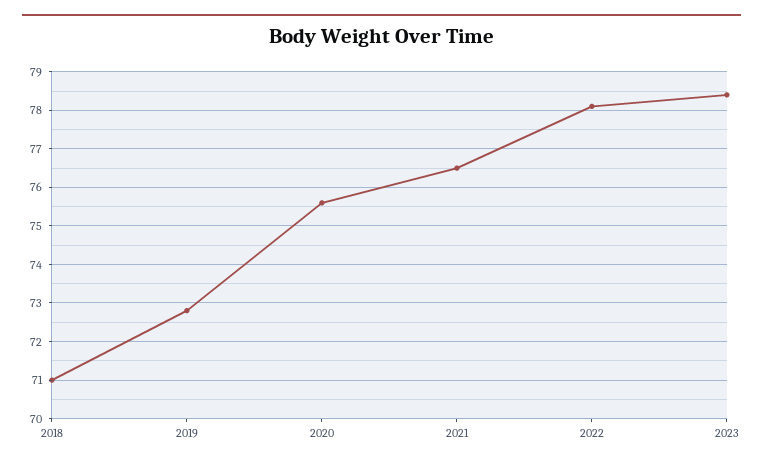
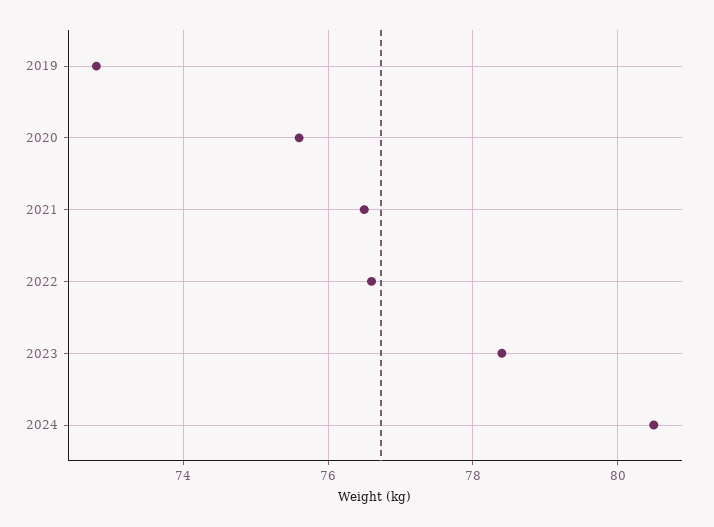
2018: 71 -> none
2022: 78 -> 76.5
2024: none -> 80.5

